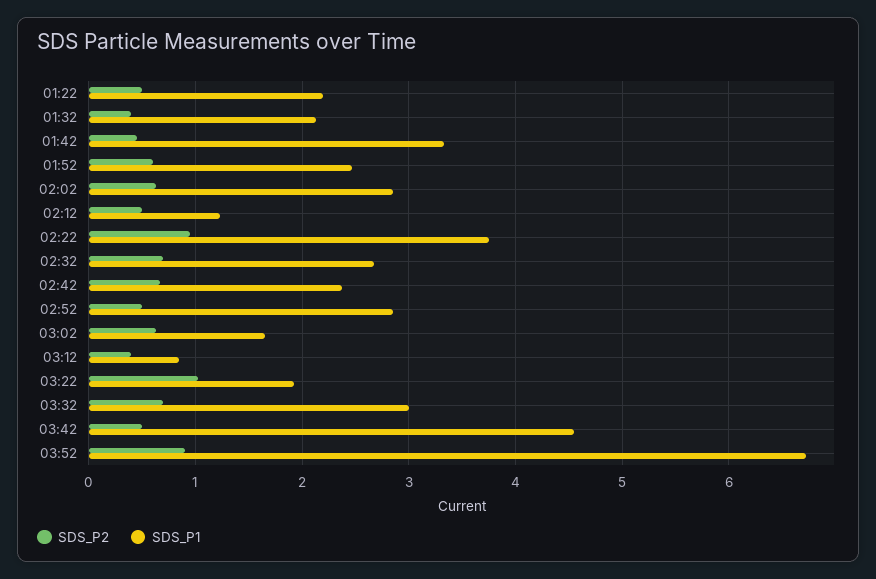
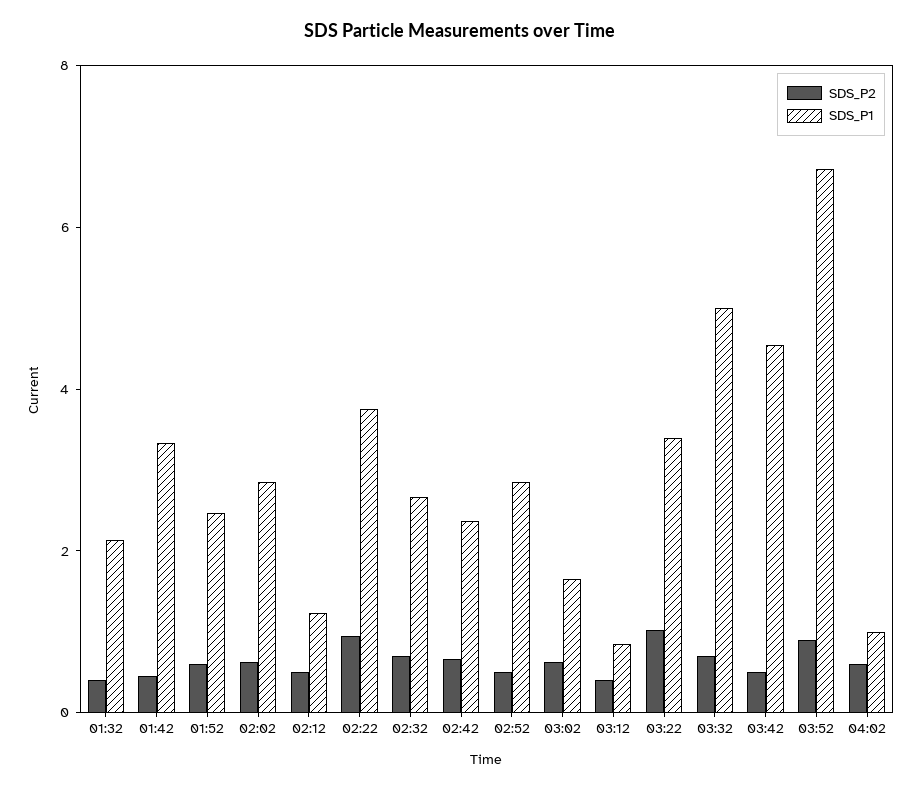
SDS_P2, 01:22: 0.5 -> none
SDS_P1, 01:22: 2.2 -> none
SDS_P1, 03:22: 1.9 -> 3.5
SDS_P1, 03:32: 3 -> 5
SDS_P2, 04:02: none -> 0.5
SDS_P1, 04:02: none -> 1

